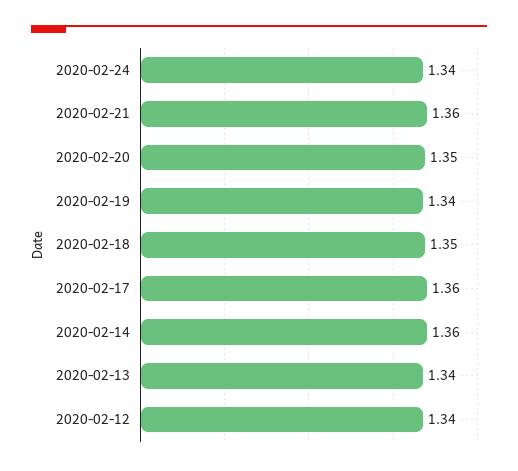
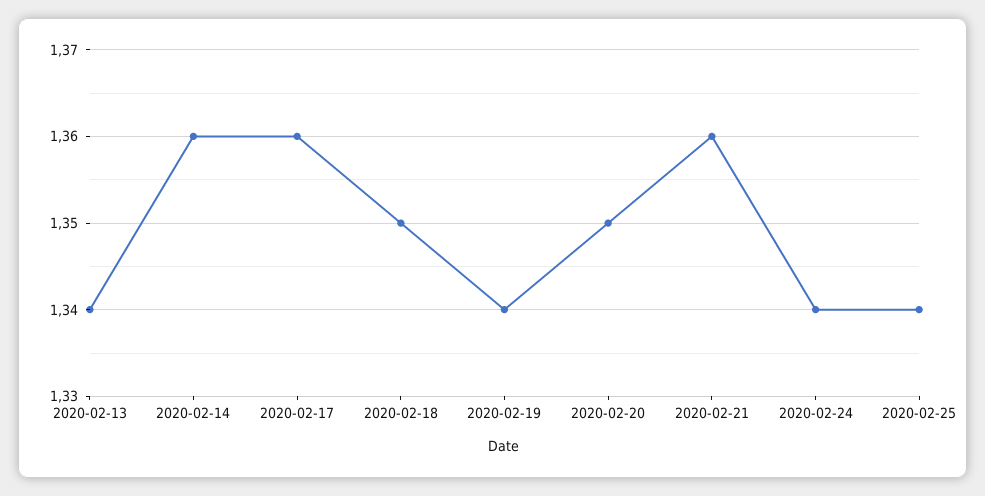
2020-02-12: 1.34 -> none
2020-02-25: none -> 1.34

